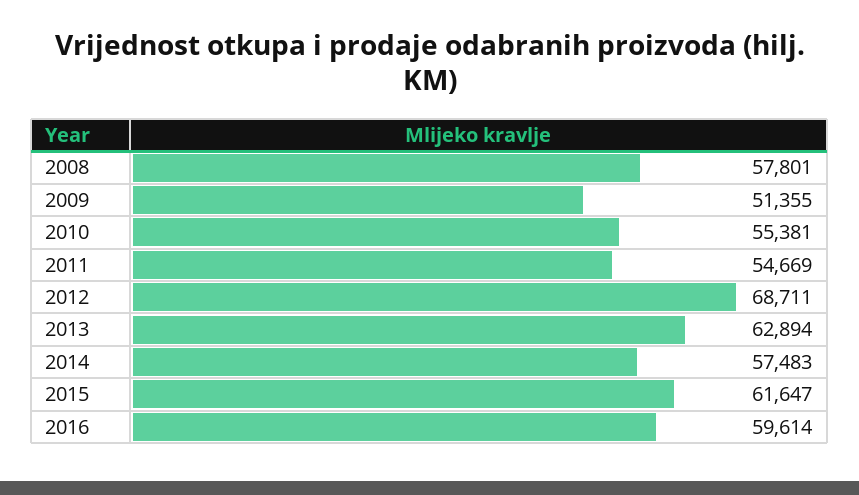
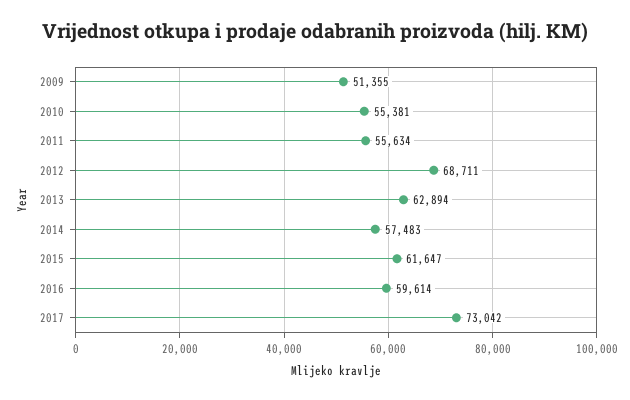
2008: 57801 -> none
2011: 54669 -> 55634
2017: none -> 73042

